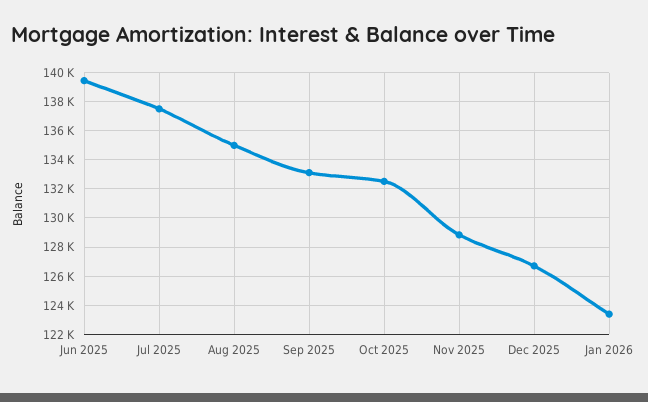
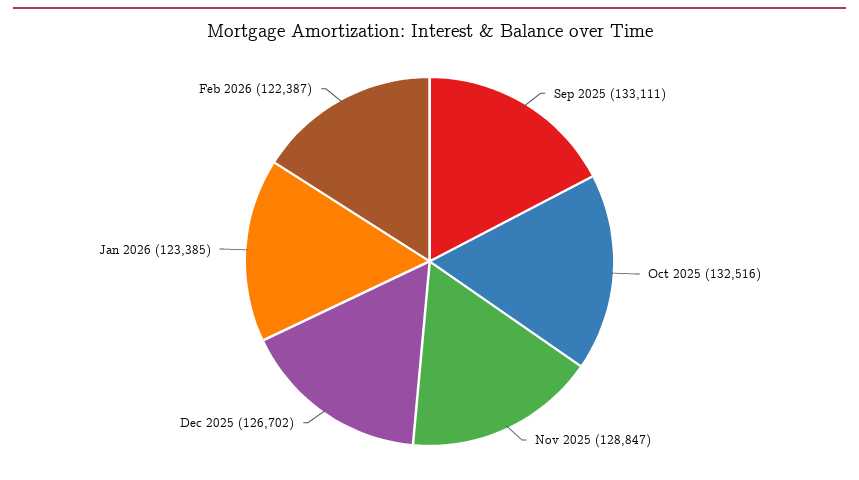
Jun 2025: 139500 -> none
Jul 2025: 137500 -> none
Aug 2025: 135000 -> none
Feb 2026: none -> 122387

